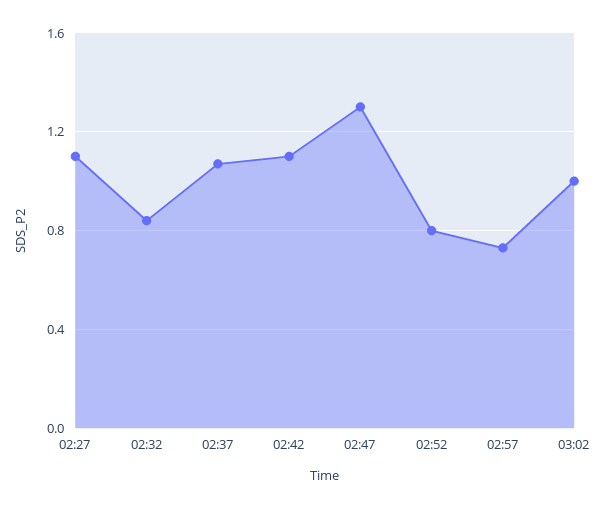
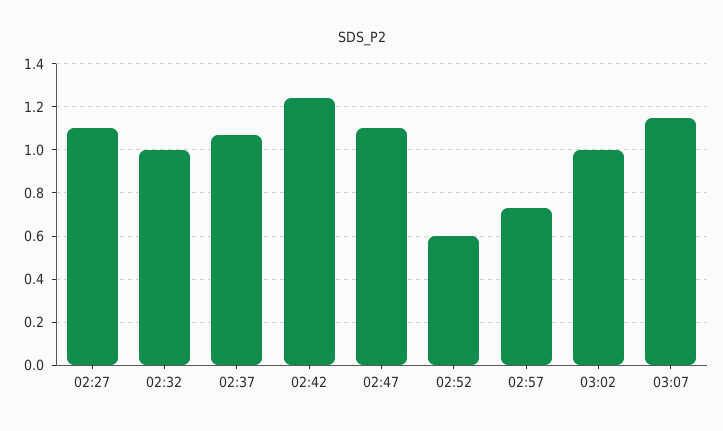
02:32: 0.85 -> 1
02:42: 1.1 -> 1.25
02:47: 1.3 -> 1.1
02:52: 0.8 -> 0.6
03:07: none -> 1.15

